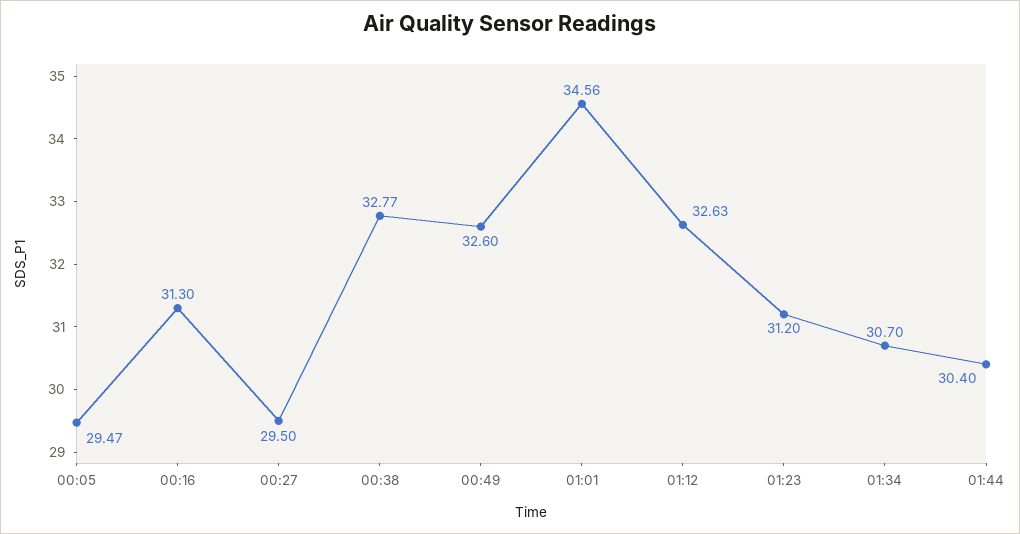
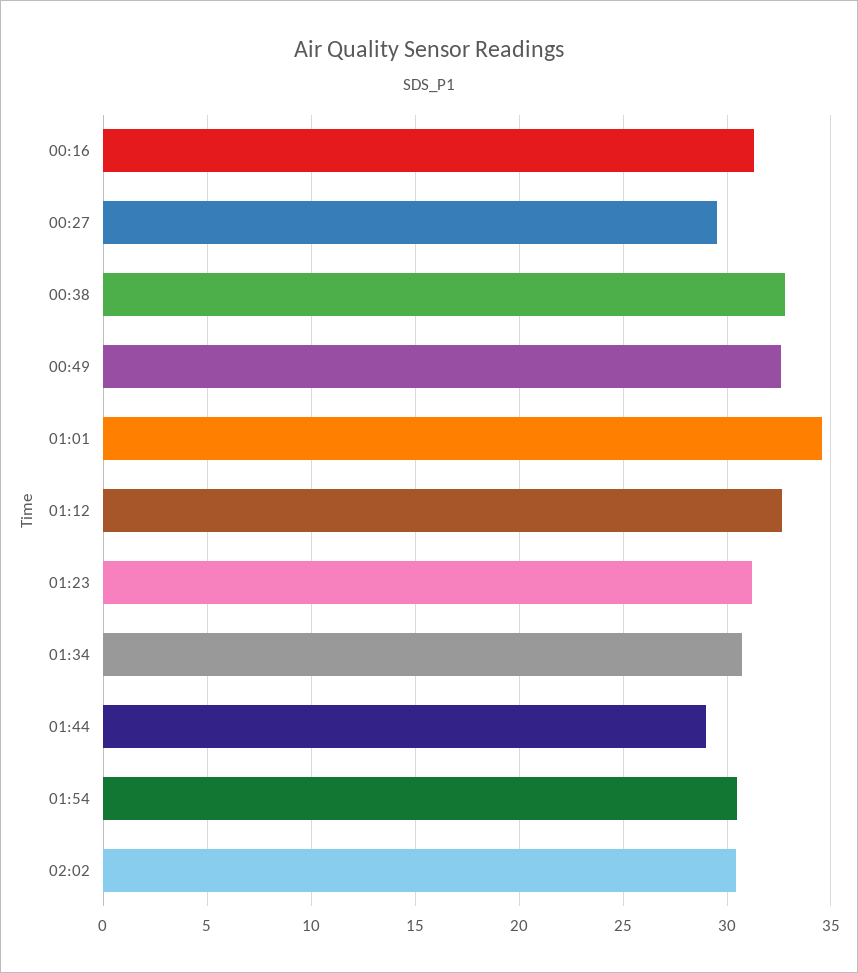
00:05: 29.47 -> none
01:44: 30.4 -> 29
01:54: none -> 30.5
02:02: none -> 30.5

